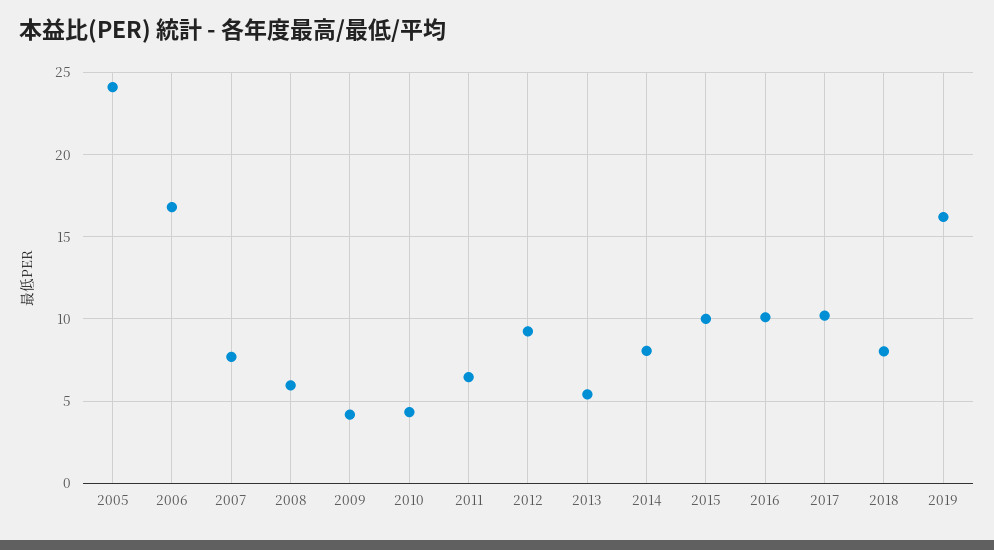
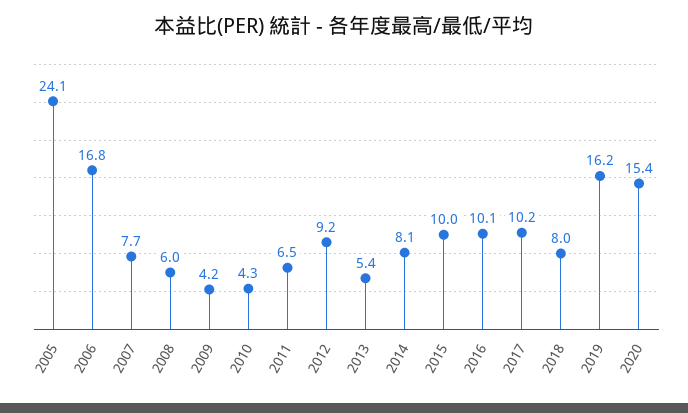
2020: none -> 15.4

